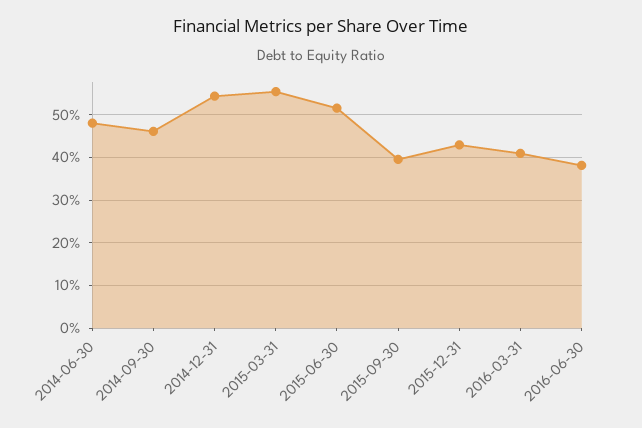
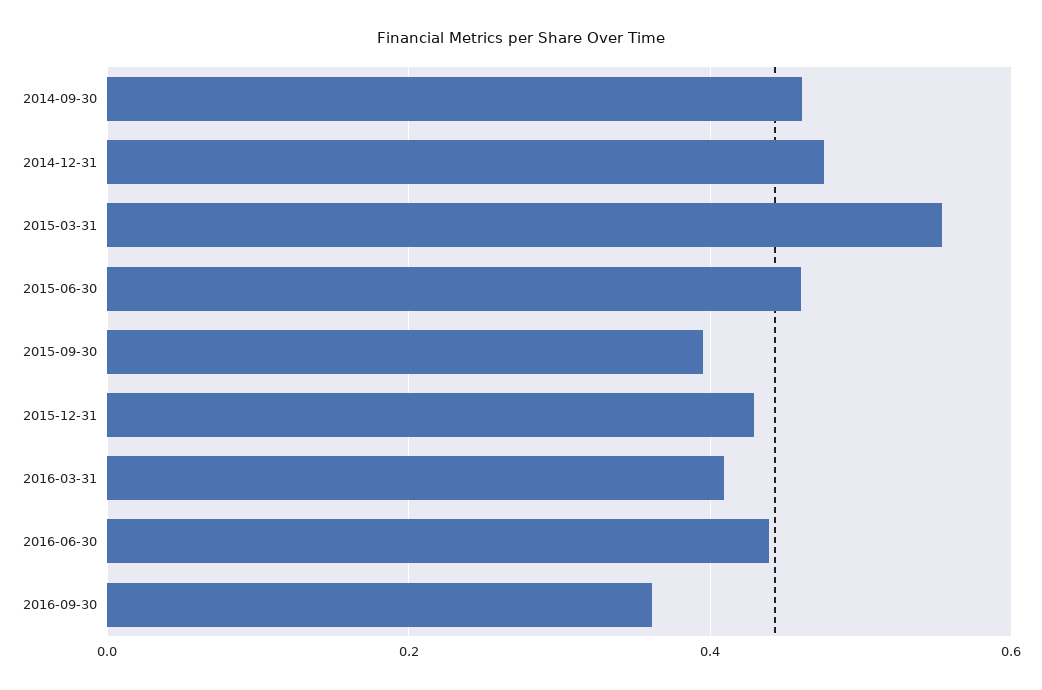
2014-06-30: 0.48 -> none
2014-12-31: 0.54 -> 0.48
2015-06-30: 0.52 -> 0.46
2016-06-30: 0.38 -> 0.44
2016-09-30: none -> 0.36

